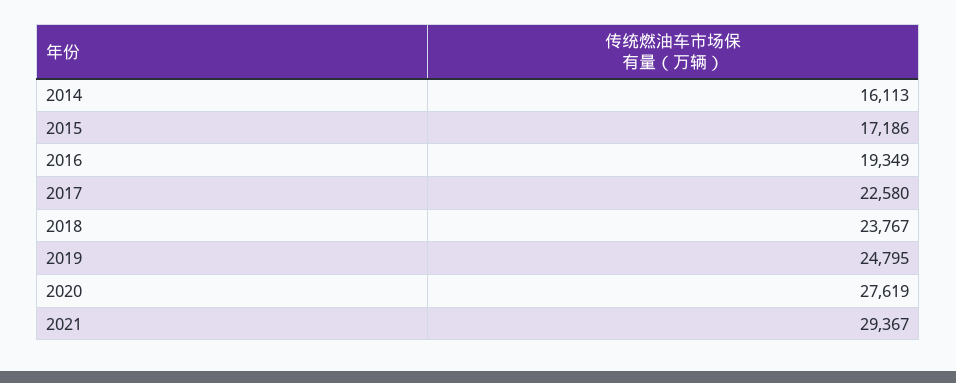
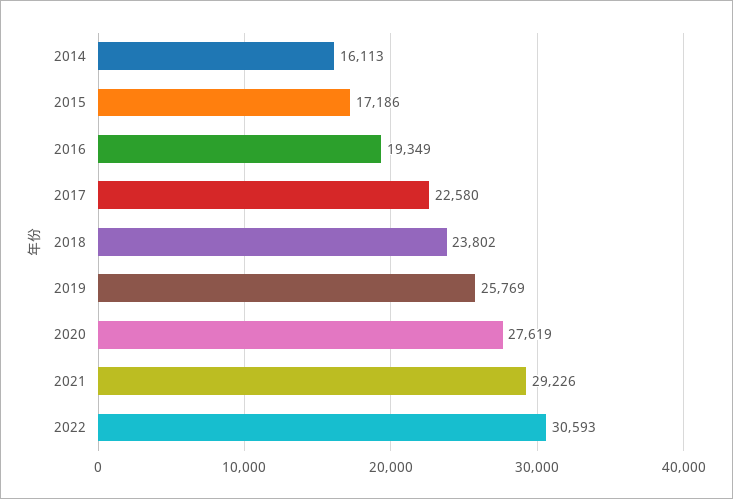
2018: 23767 -> 23802
2019: 24795 -> 25769
2021: 29367 -> 29226
2022: none -> 30593

